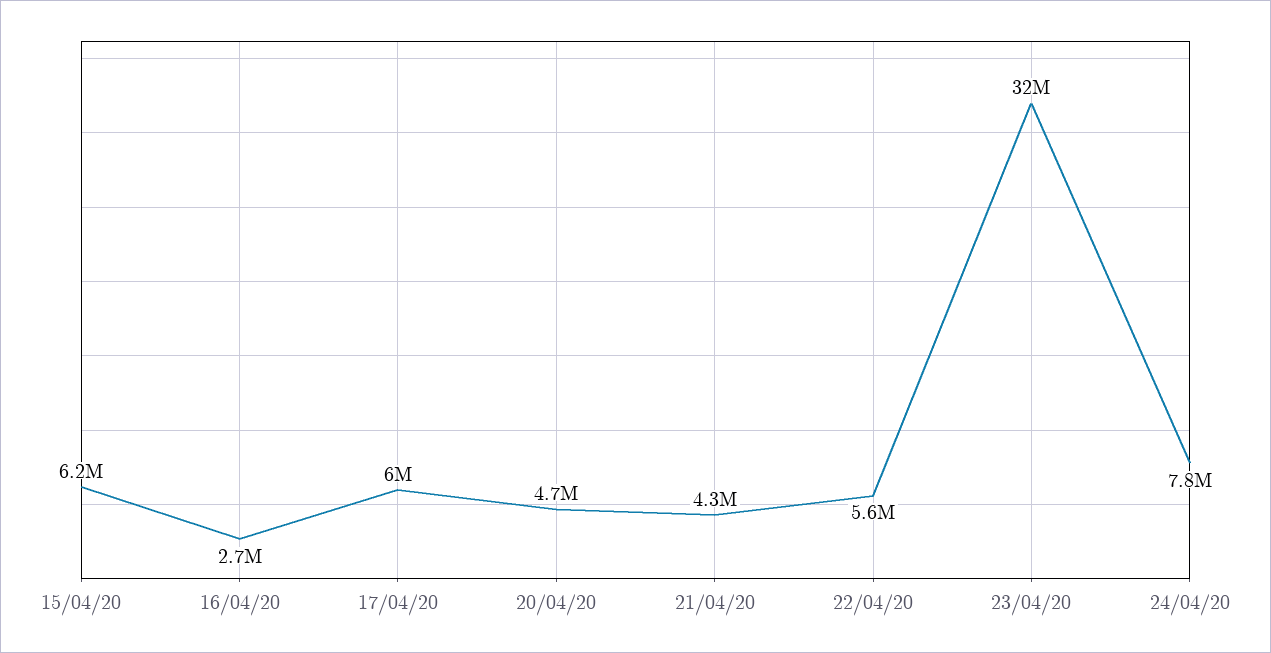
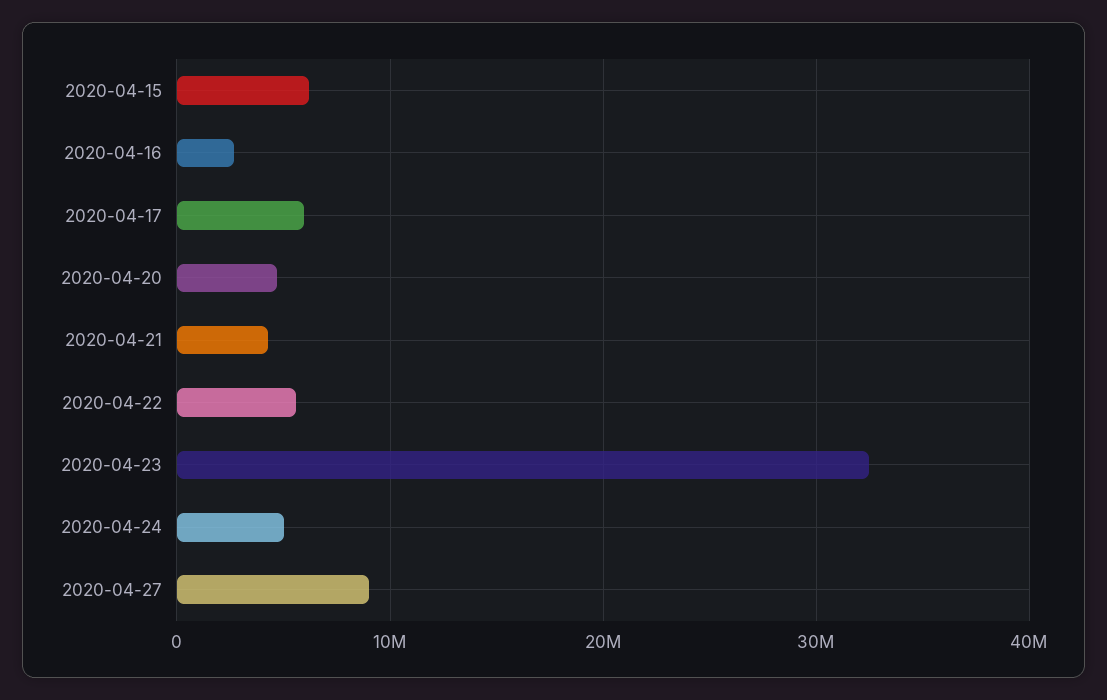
24/04/20: 7800000 -> 5000000
2020-04-27: none -> 9000000

